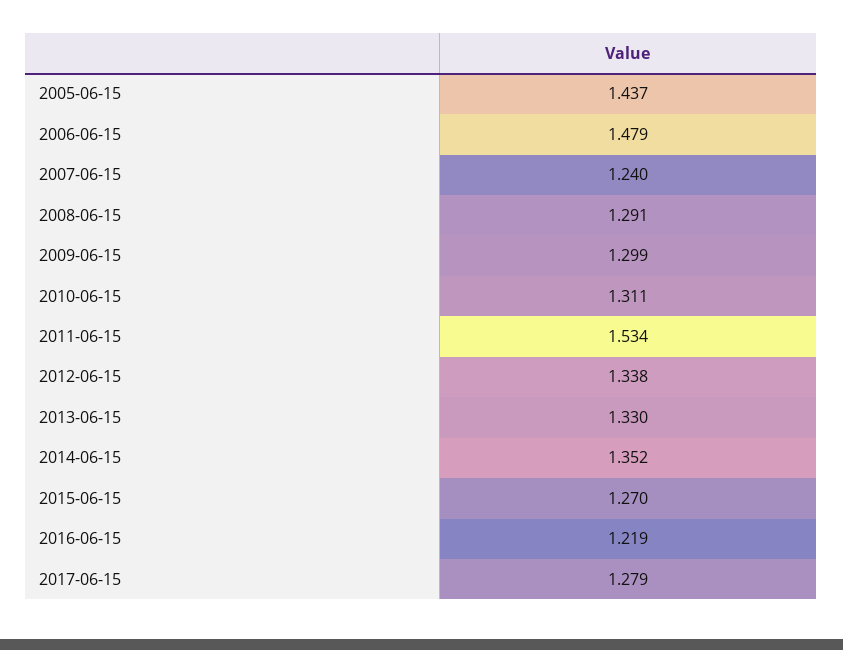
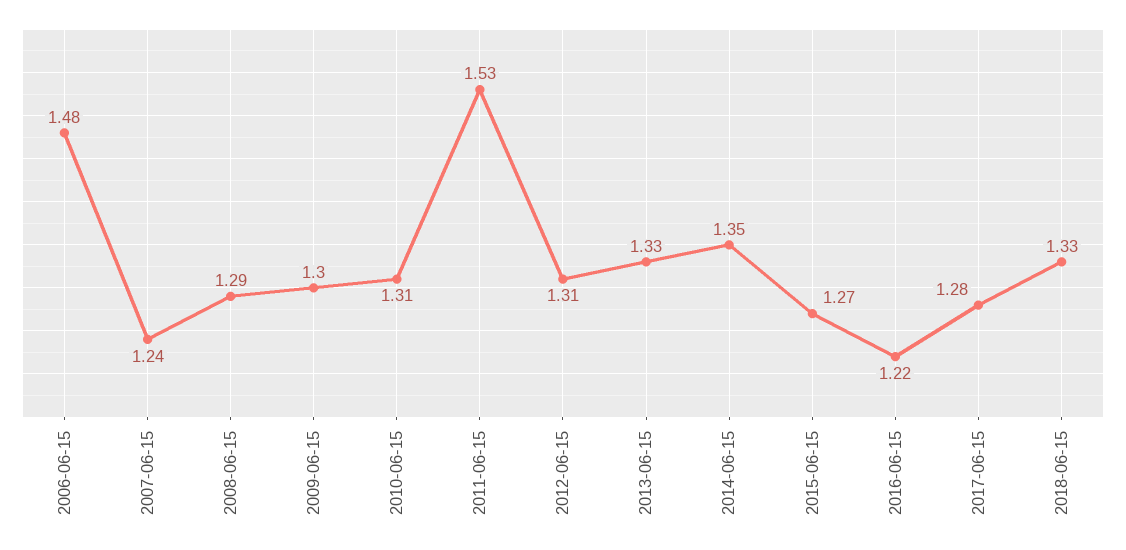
2005-06-15: 1.437 -> none
2012-06-15: 1.338 -> 1.31
2018-06-15: none -> 1.33

